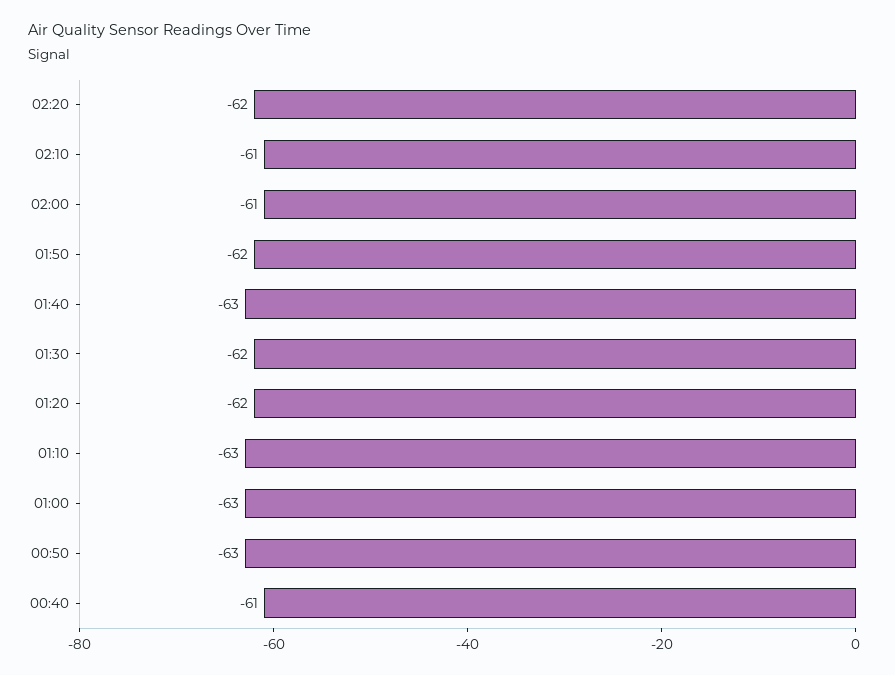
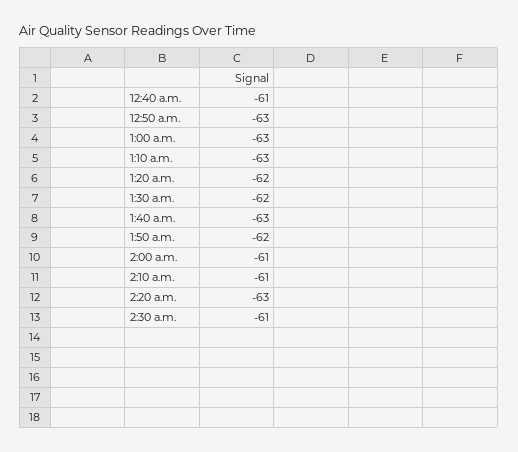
02:20: -62 -> -63
2:30 a.m.: none -> -61

